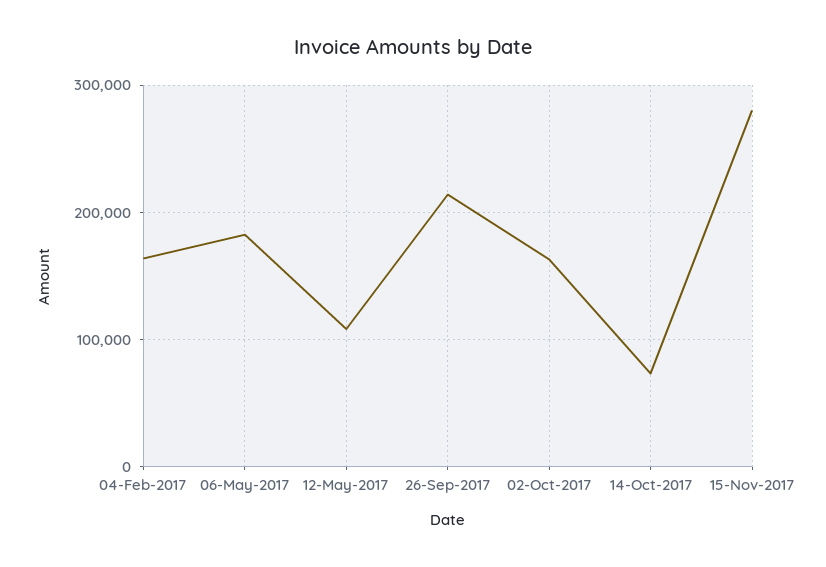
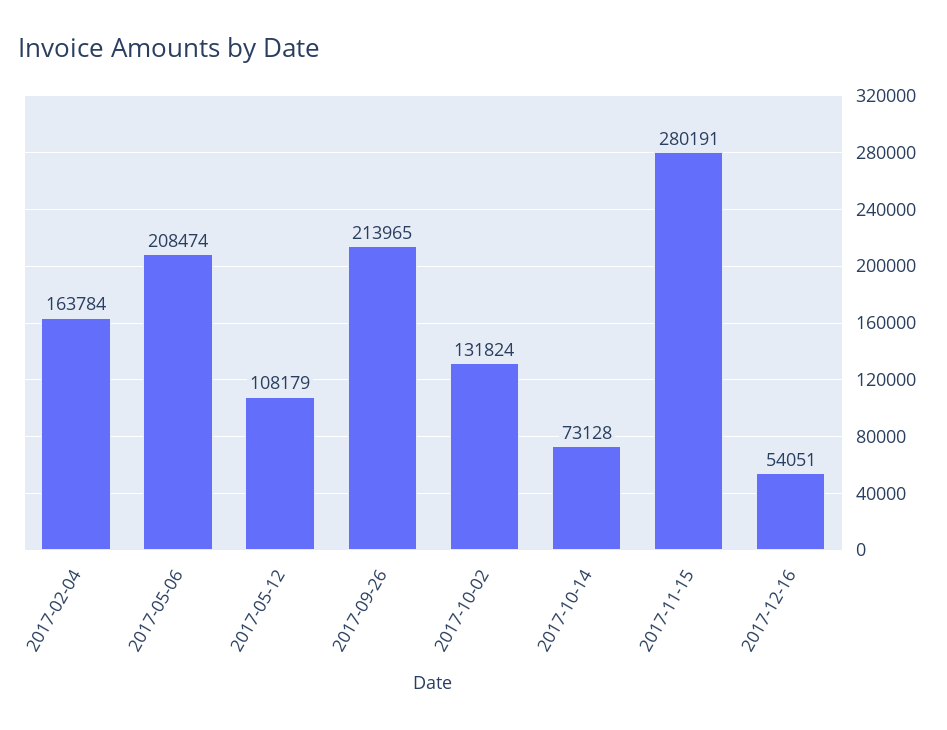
06-May-2017: 180000 -> 208474
02-Oct-2017: 160000 -> 131824
2017-12-16: none -> 54051

